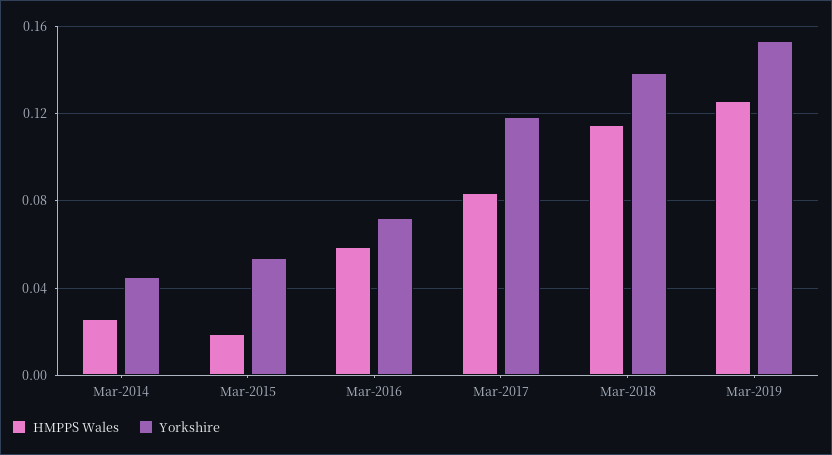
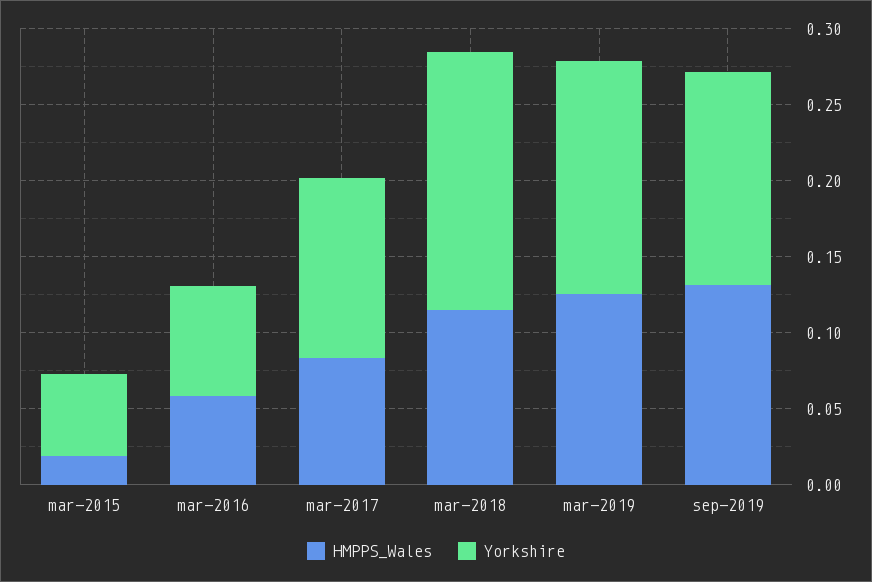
HMPPS Wales, Mar-2014: 0.025 -> none
Yorkshire, Mar-2014: 0.045 -> none
Yorkshire, Mar-2018: 0.14 -> 0.17
HMPPS Wales, sep-2019: none -> 0.13
Yorkshire, sep-2019: none -> 0.14

